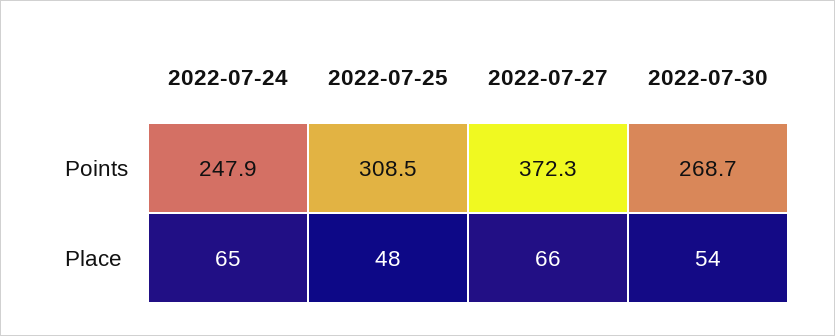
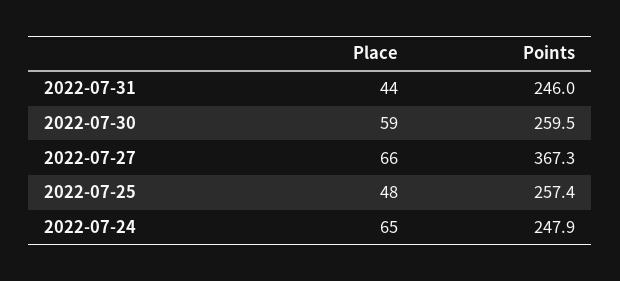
2022-07-25, Points: 308.5 -> 257.4
2022-07-27, Points: 372.3 -> 367.3
2022-07-30, Points: 268.7 -> 259.5
2022-07-30, Place: 54 -> 59
2022-07-31, Place: none -> 44
2022-07-31, Points: none -> 246

